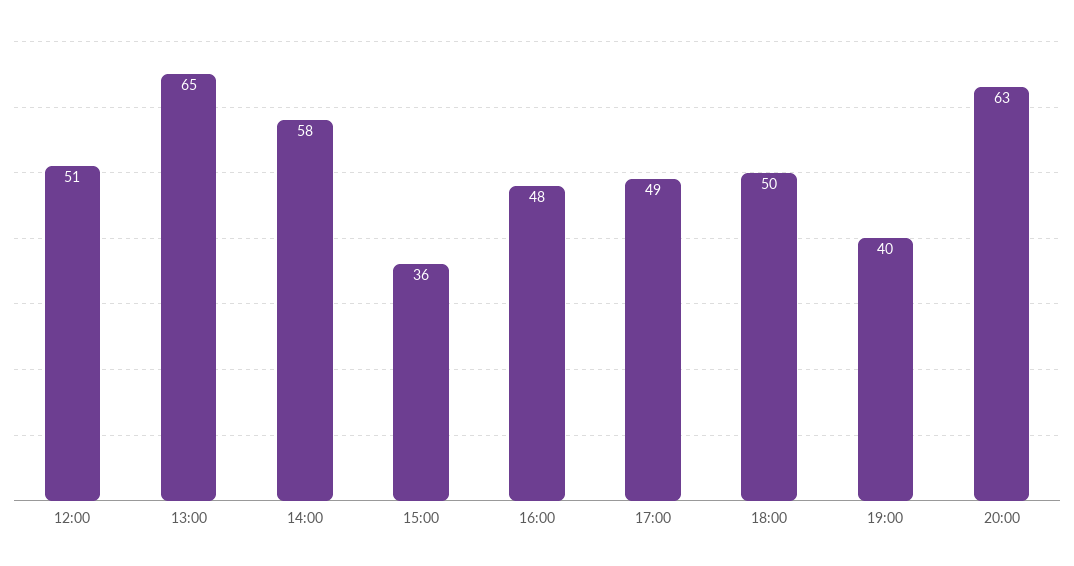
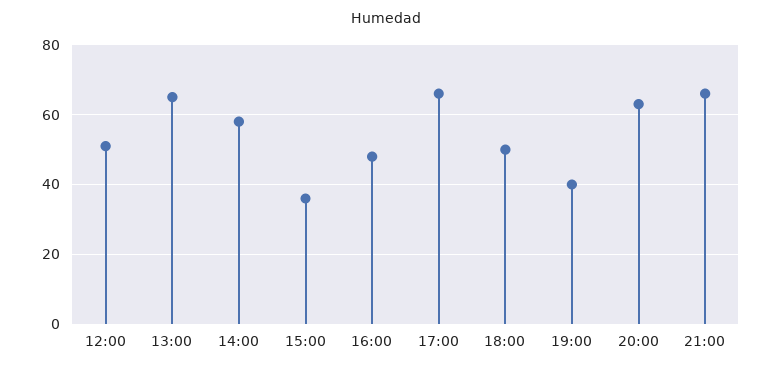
17:00: 49 -> 65
21:00: none -> 65

